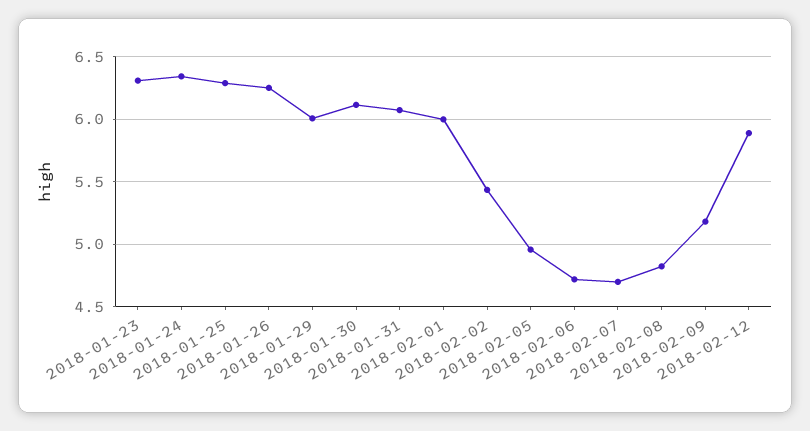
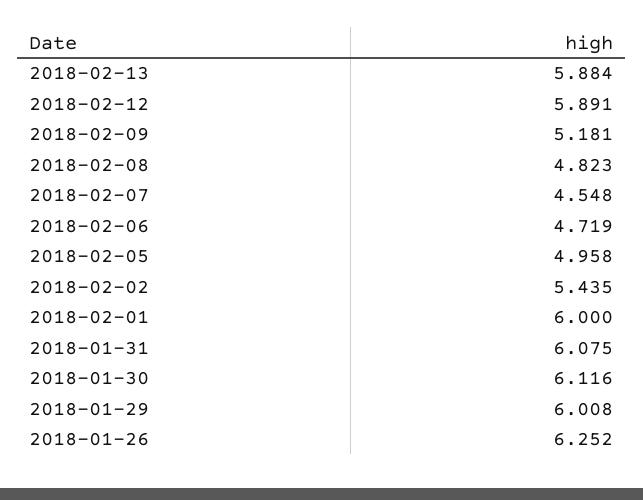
2018-01-23: 6.3 -> none
2018-01-24: 6.35 -> none
2018-01-25: 6.3 -> none
2018-02-07: 4.7 -> 4.548
2018-02-13: none -> 5.884

